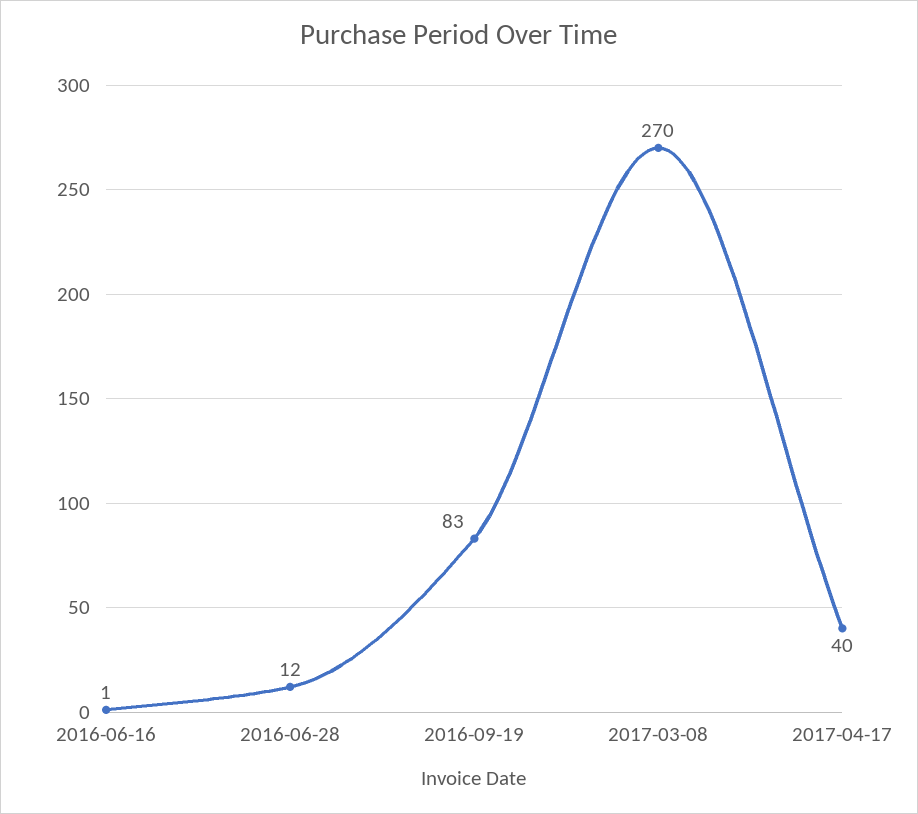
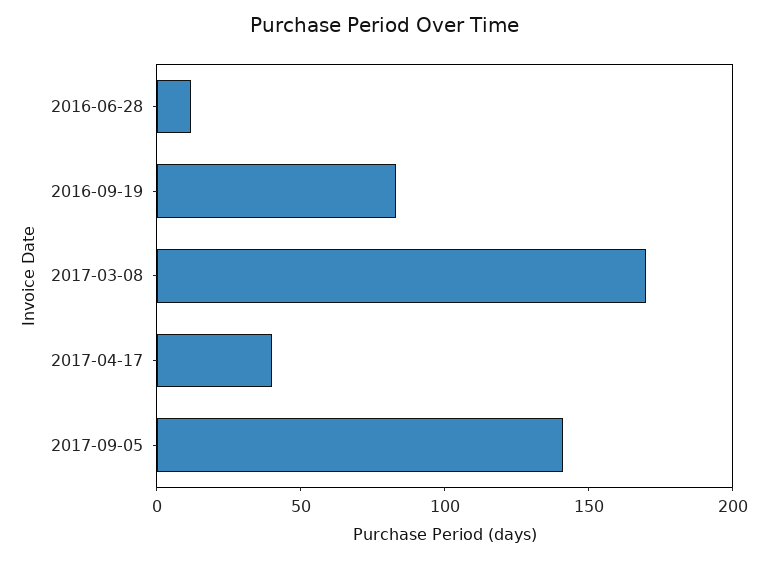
2016-06-16: 1 -> none
2017-03-08: 270 -> 170
2017-09-05: none -> 140

